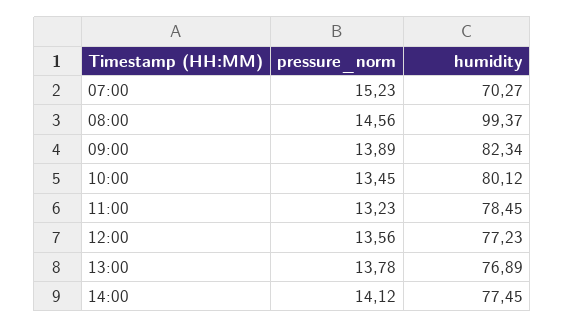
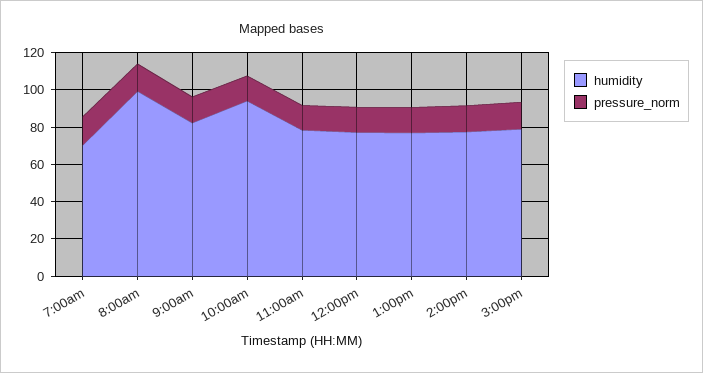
humidity, 10:00: 80.12 -> 95
humidity, 3:00pm: none -> 80
pressure_norm, 3:00pm: none -> 15

